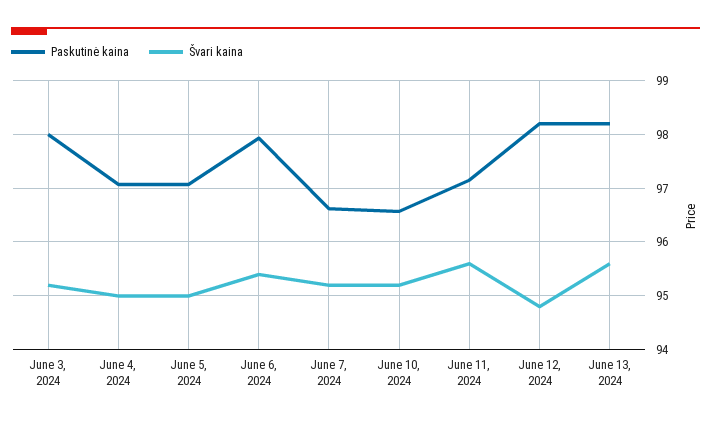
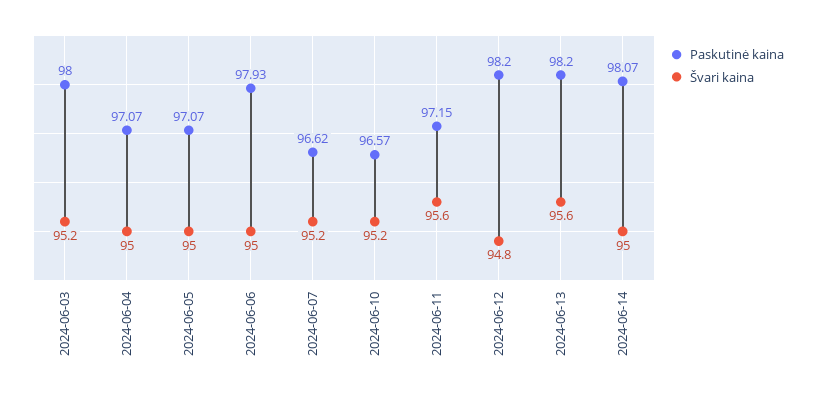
Švari kaina, June 6, 2024: 95.4 -> 95
Paskutinė kaina, 2024-06-14: none -> 98.07
Švari kaina, 2024-06-14: none -> 95

